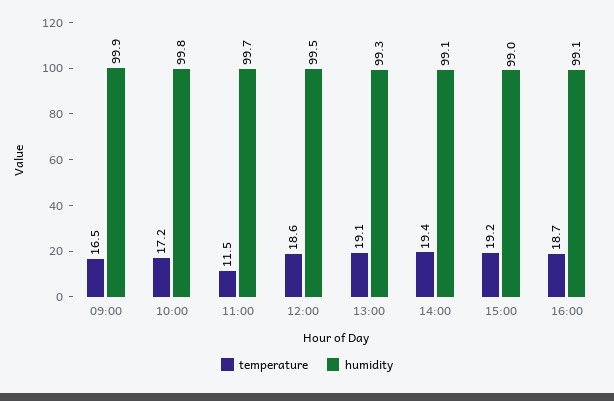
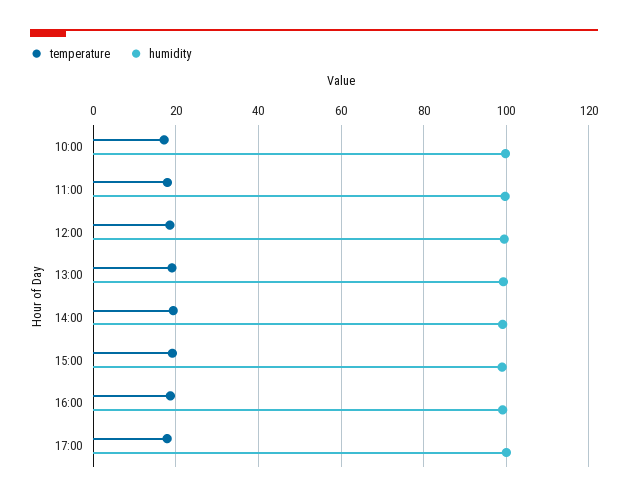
temperature, 09:00: 16.5 -> none
humidity, 09:00: 99.9 -> none
temperature, 11:00: 11.5 -> 18
temperature, 17:00: none -> 18
humidity, 17:00: none -> 100

